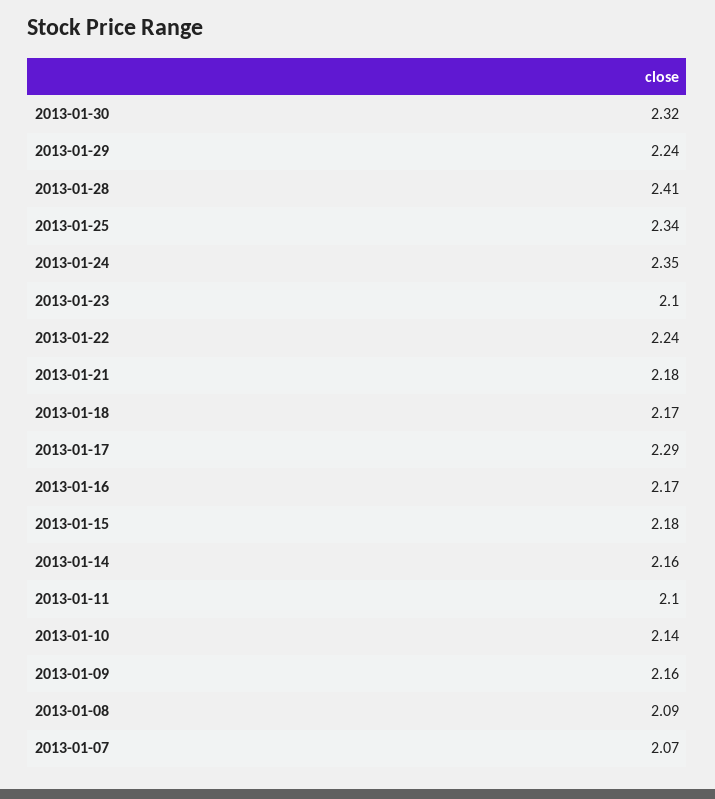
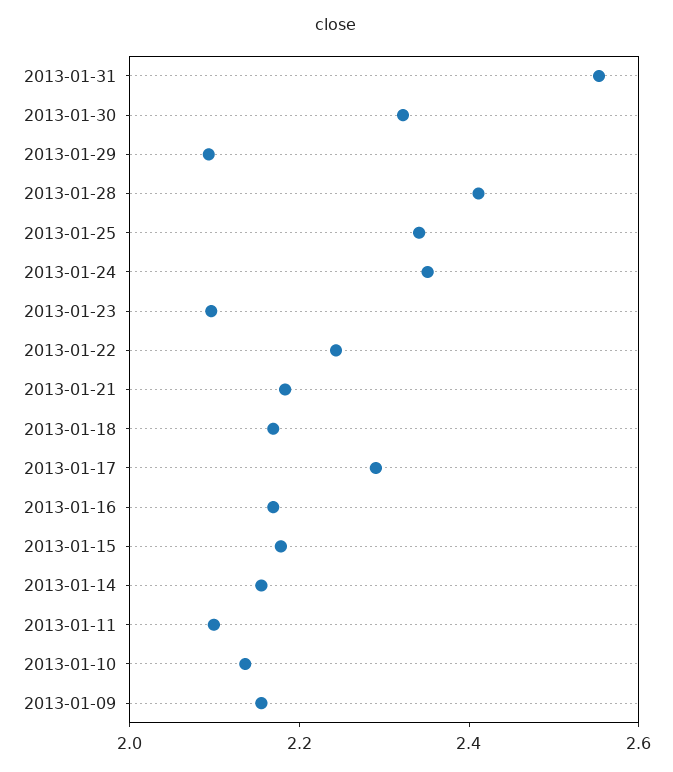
2013-01-29: 2.24 -> 2.1
2013-01-08: 2.09 -> none
2013-01-07: 2.07 -> none
2013-01-31: none -> 2.55

